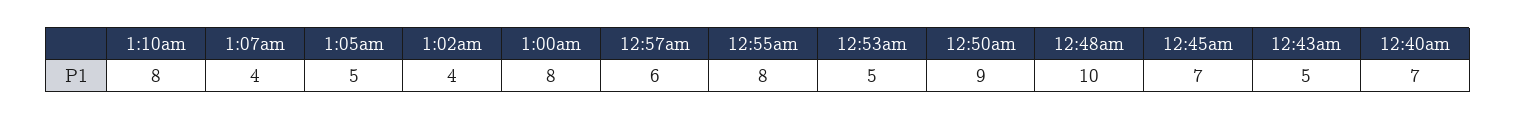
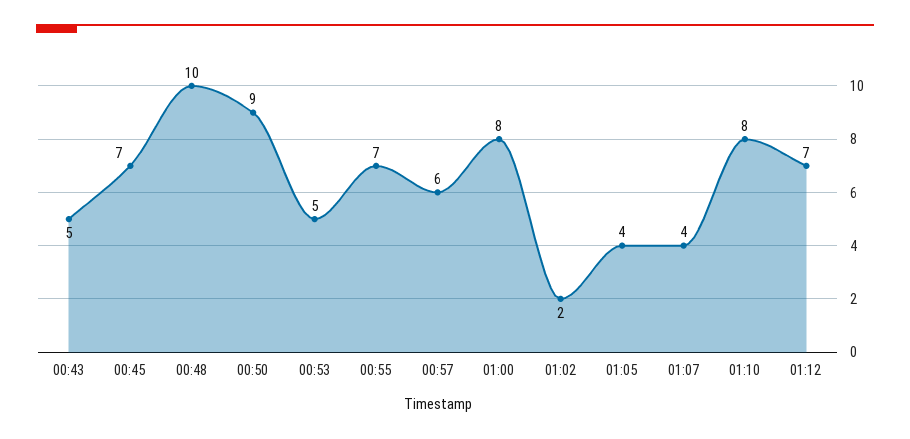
1:05am: 5 -> 4
1:02am: 4 -> 2
12:55am: 8 -> 7
12:40am: 7 -> none
01:12: none -> 7

